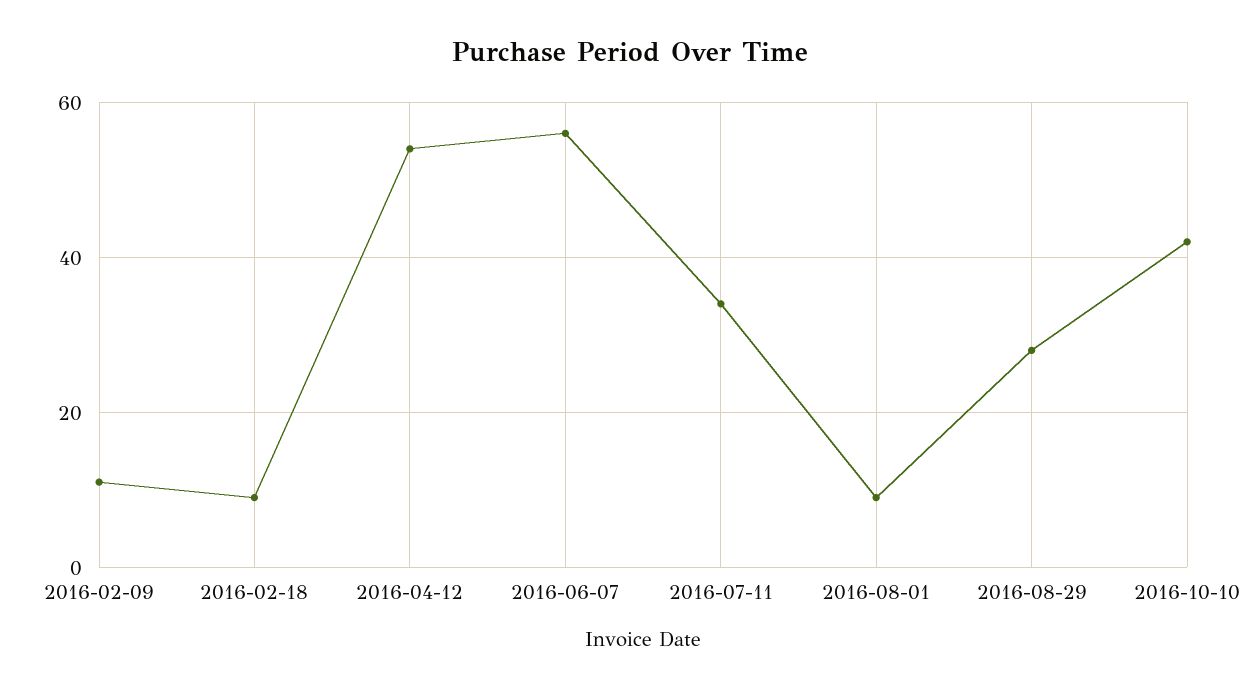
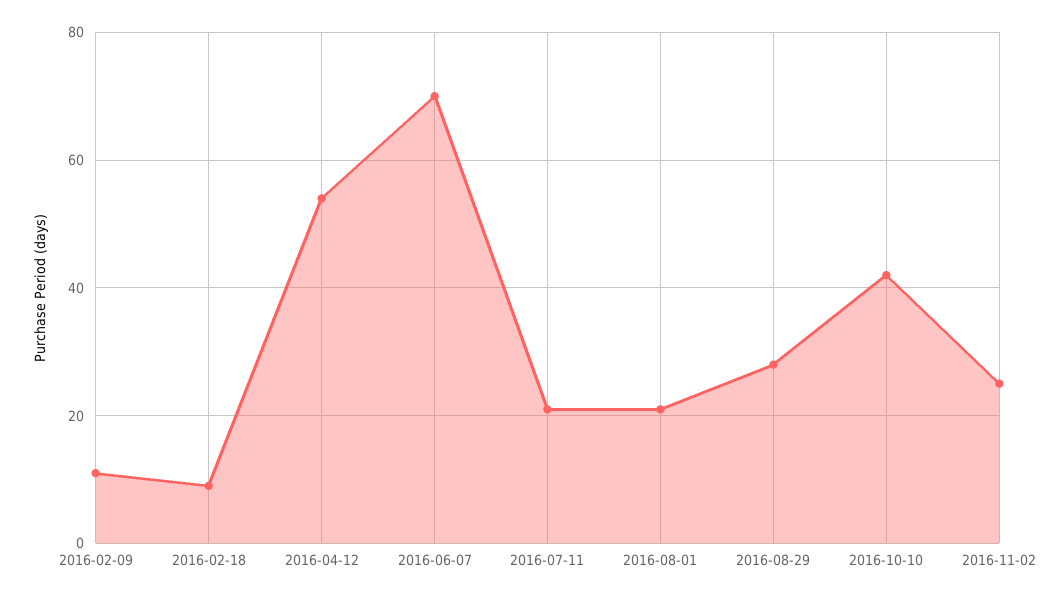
2016-06-07: 55 -> 70
2016-07-11: 35 -> 20
2016-08-01: 10 -> 20
2016-11-02: none -> 25

